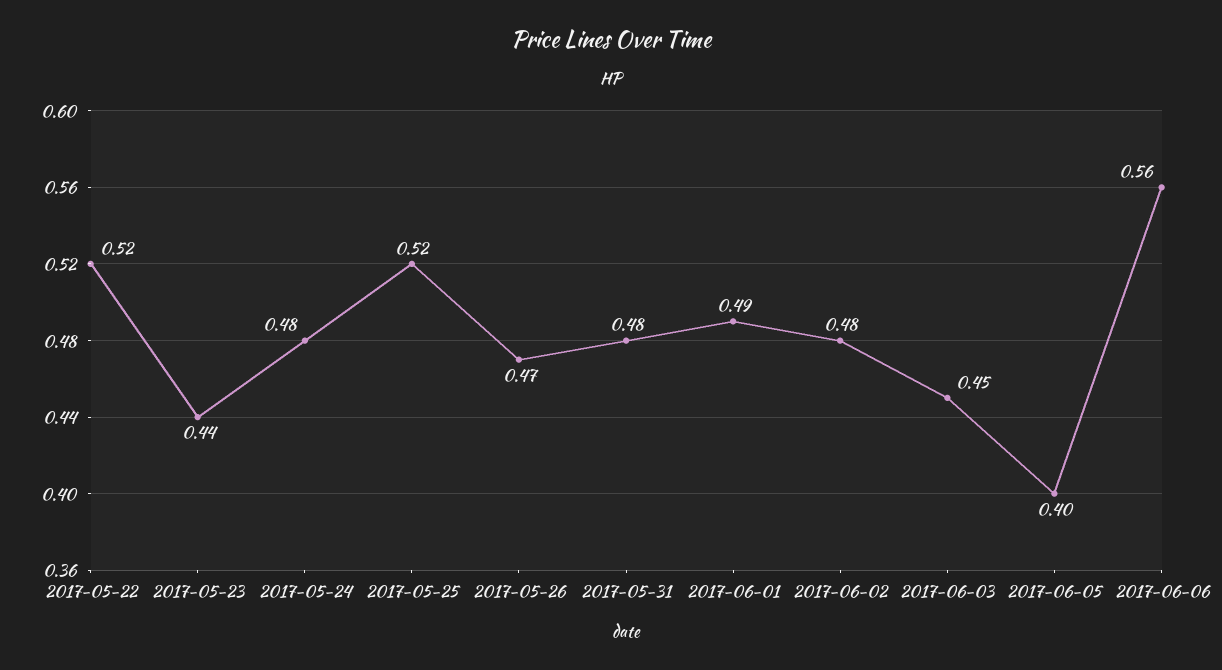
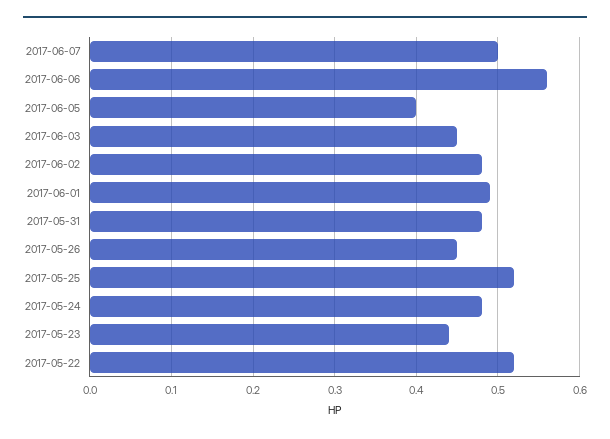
2017-05-26: 0.47 -> 0.45
2017-06-07: none -> 0.5

